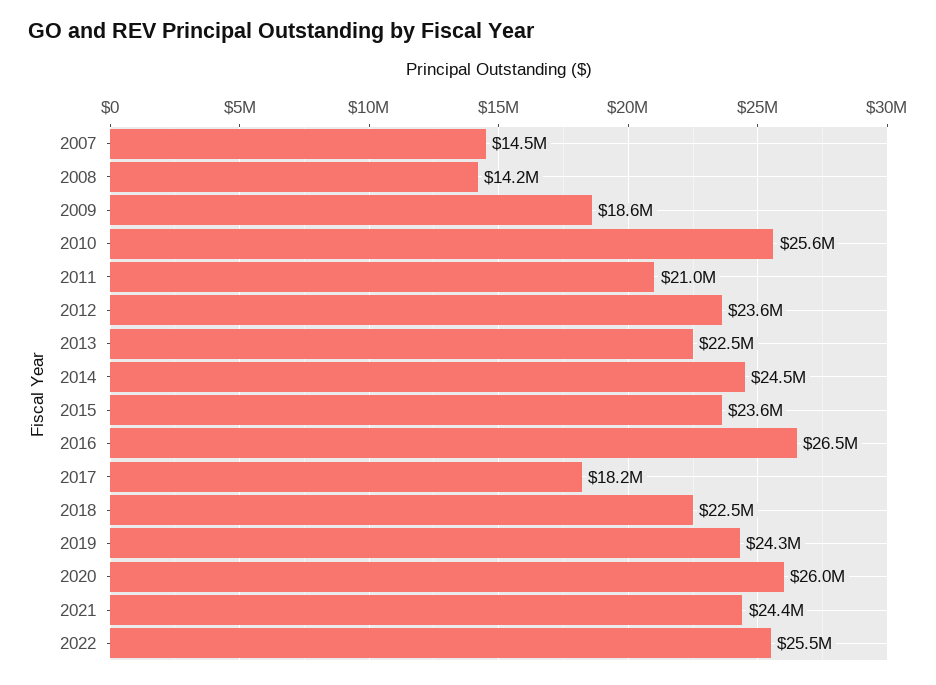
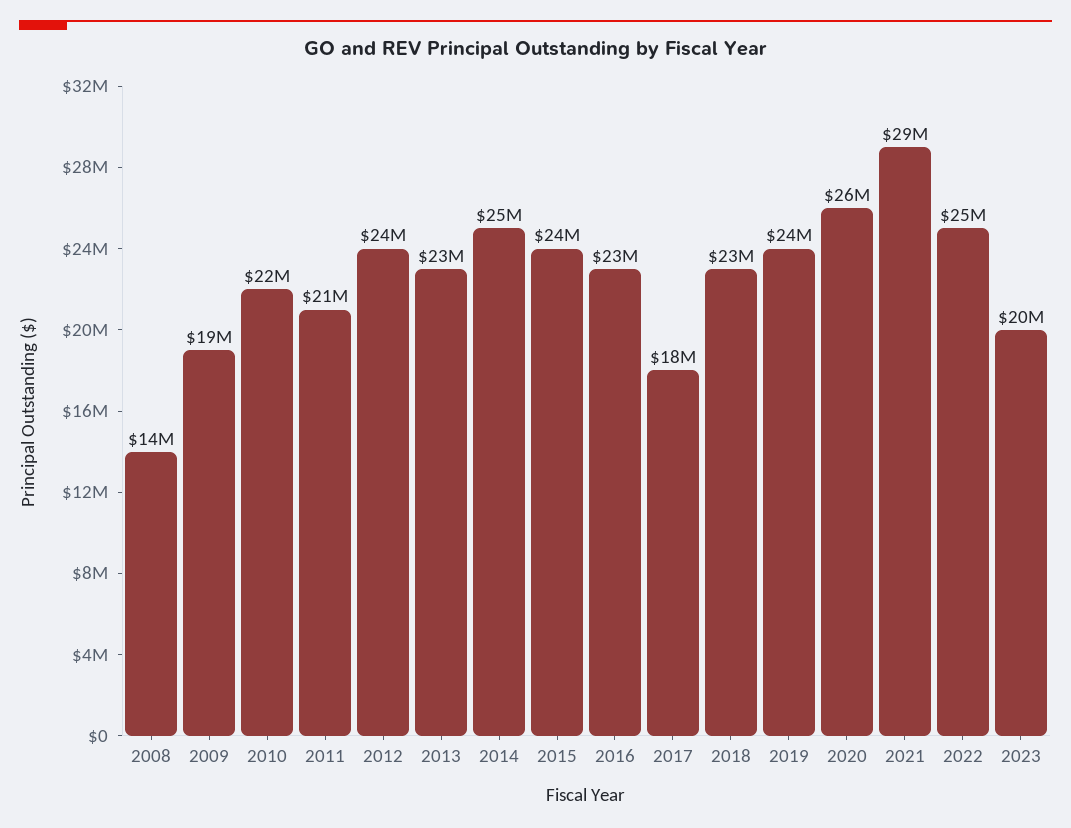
2007: 14500000 -> none
2010: 25600000 -> 22000000
2016: 26500000 -> 23000000
2021: 24400000 -> 29000000
2023: none -> 20000000

